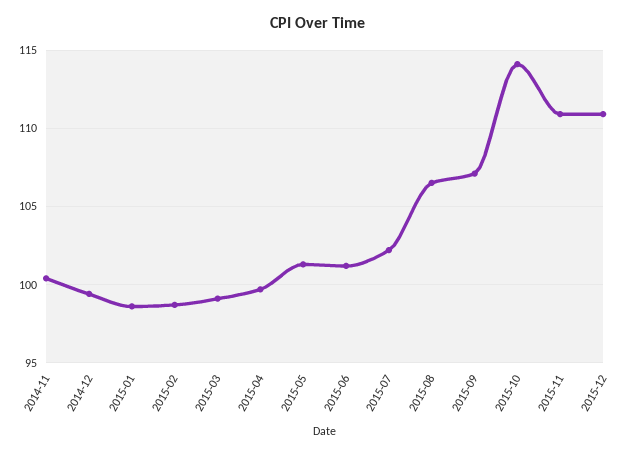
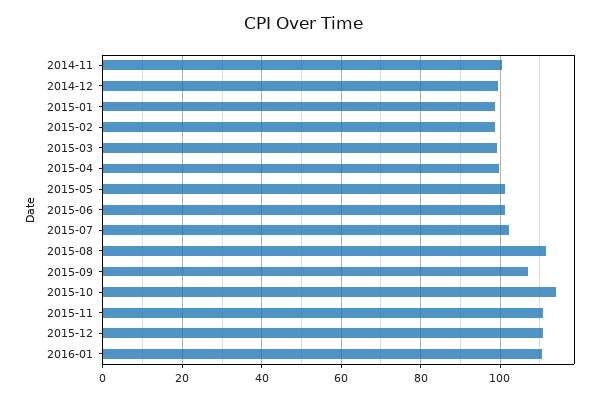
2015-08: 106.5 -> 112
2016-01: none -> 110

